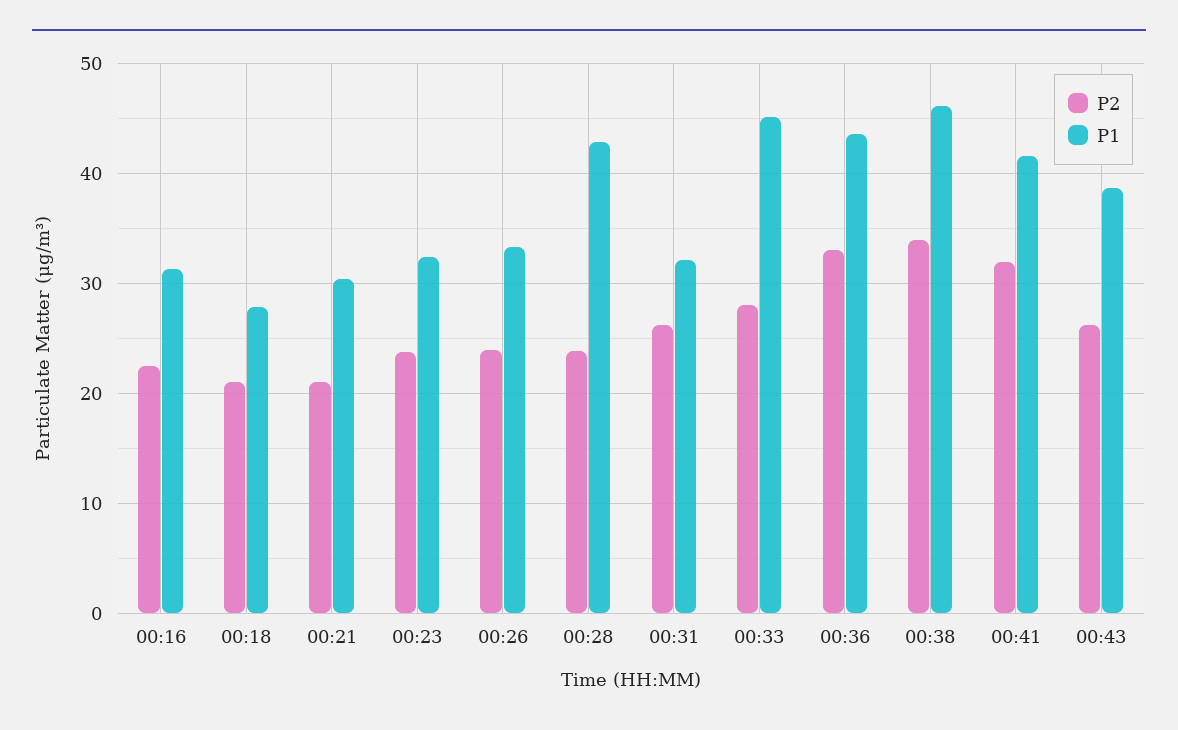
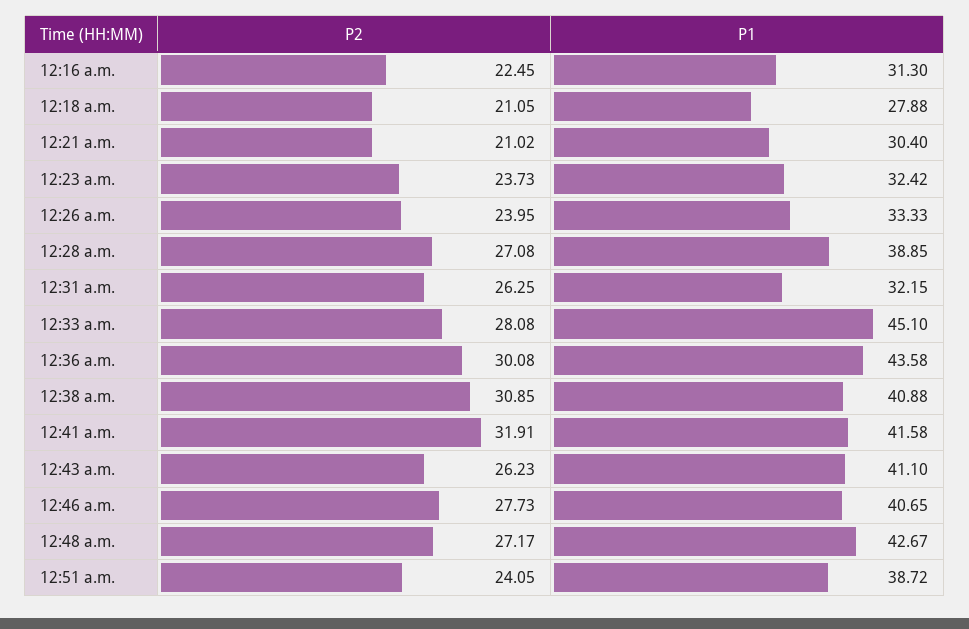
P2, 00:28: 24 -> 27.08
P1, 00:28: 43 -> 38.85
P2, 00:36: 33 -> 30.08
P2, 00:38: 34 -> 30.85
P1, 00:38: 46 -> 40.88
P1, 00:43: 39 -> 41.1
P2, 12:46 a.m.: none -> 27.73
P1, 12:46 a.m.: none -> 40.65
P2, 12:48 a.m.: none -> 27.17
P1, 12:48 a.m.: none -> 42.67
P2, 12:51 a.m.: none -> 24.05
P1, 12:51 a.m.: none -> 38.72

